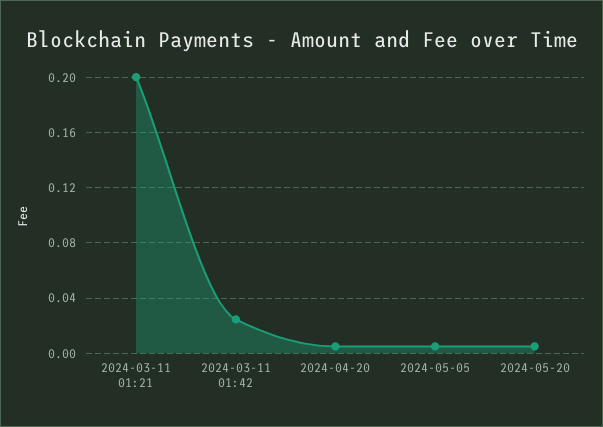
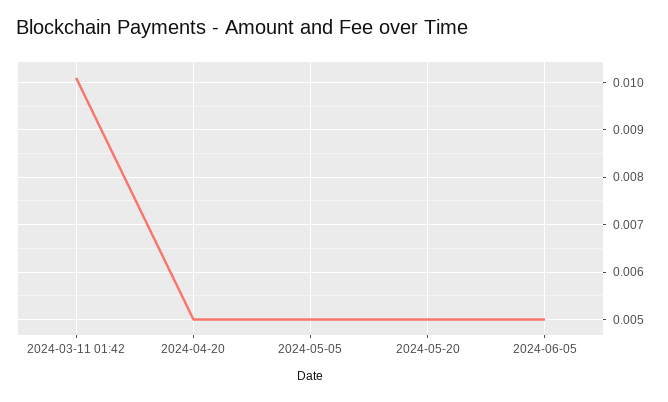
2024-03-11 01:21: 0.2 -> none
2024-03-11 01:42: 0.025 -> 0.01
2024-06-05: none -> 0.005

